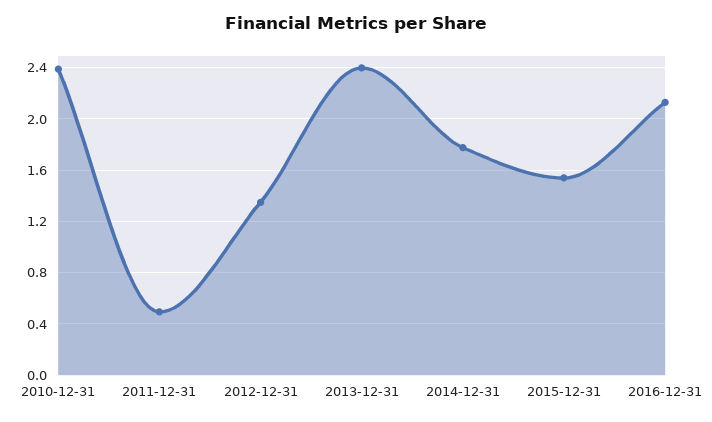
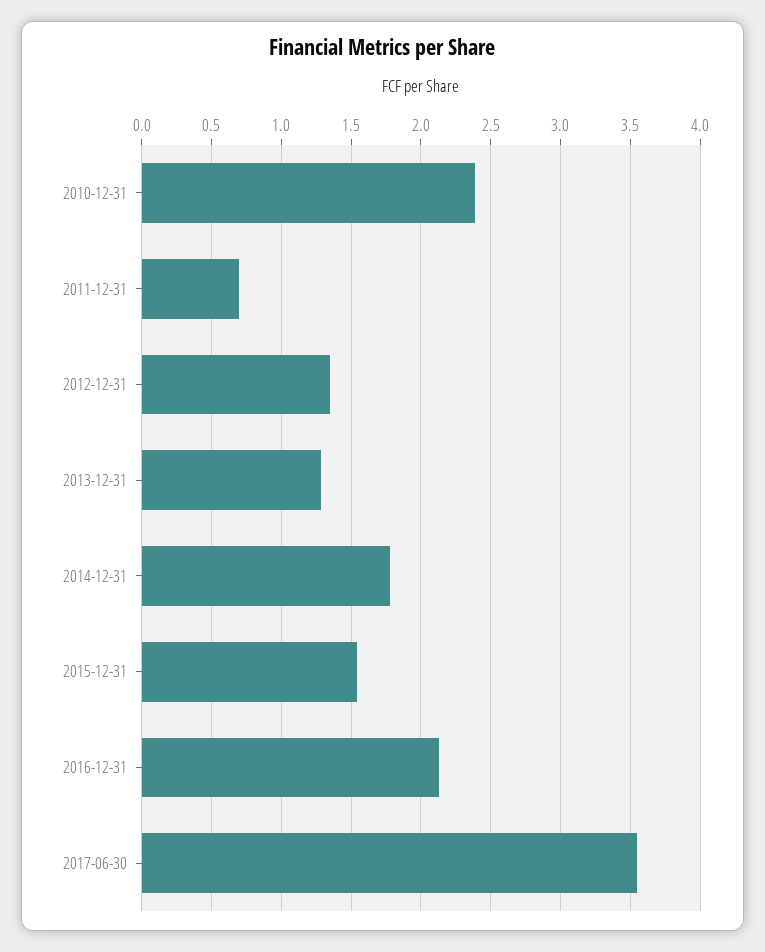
2011-12-31: 0.5 -> 0.7
2013-12-31: 2.4 -> 1.3
2017-06-30: none -> 3.55

